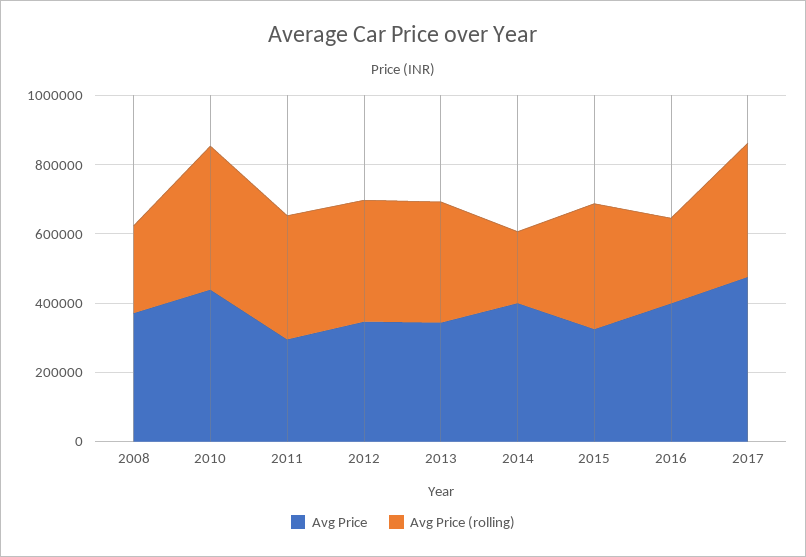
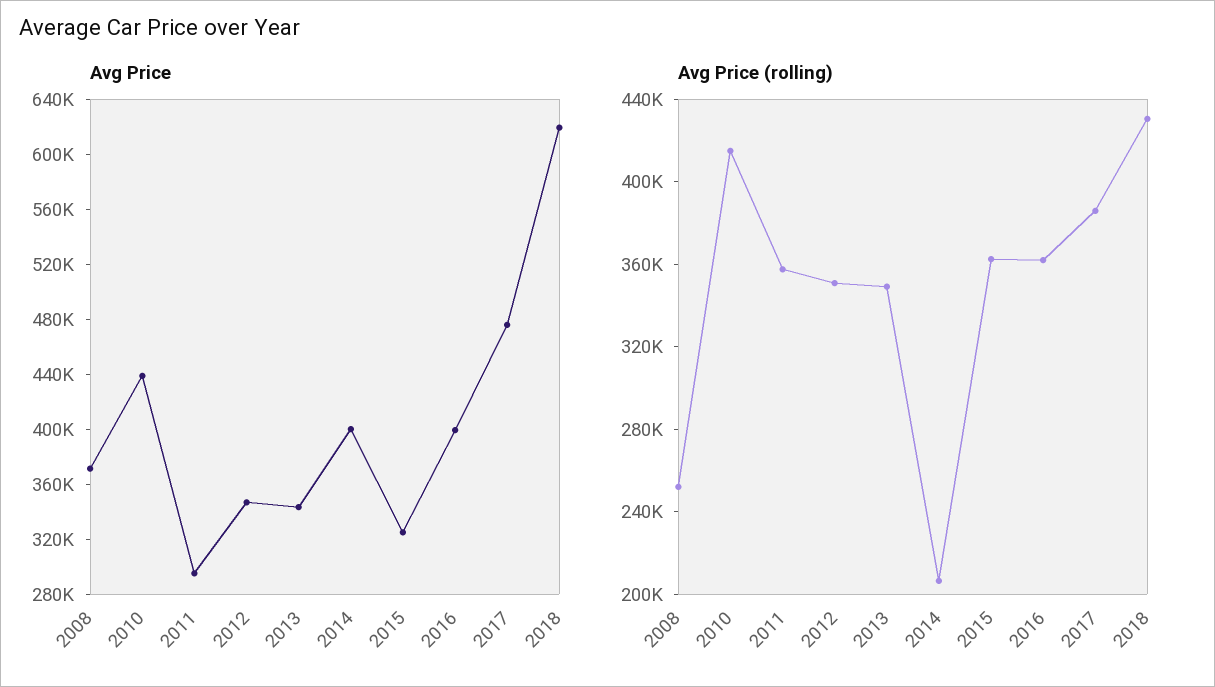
Avg Price (rolling), 2016: 250000 -> 360000
Avg Price, 2018: none -> 620000
Avg Price (rolling), 2018: none -> 430000

